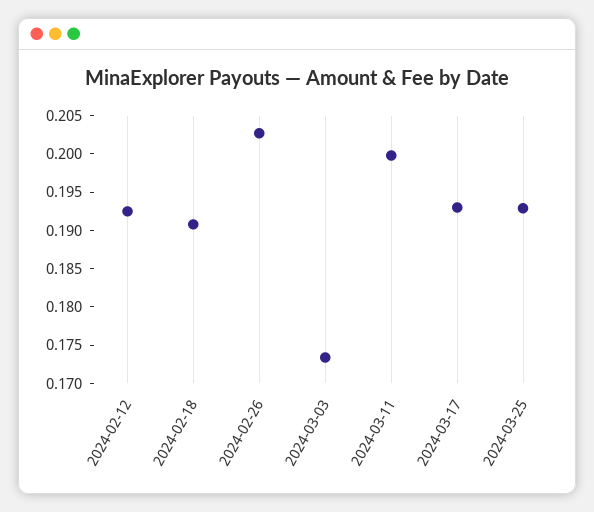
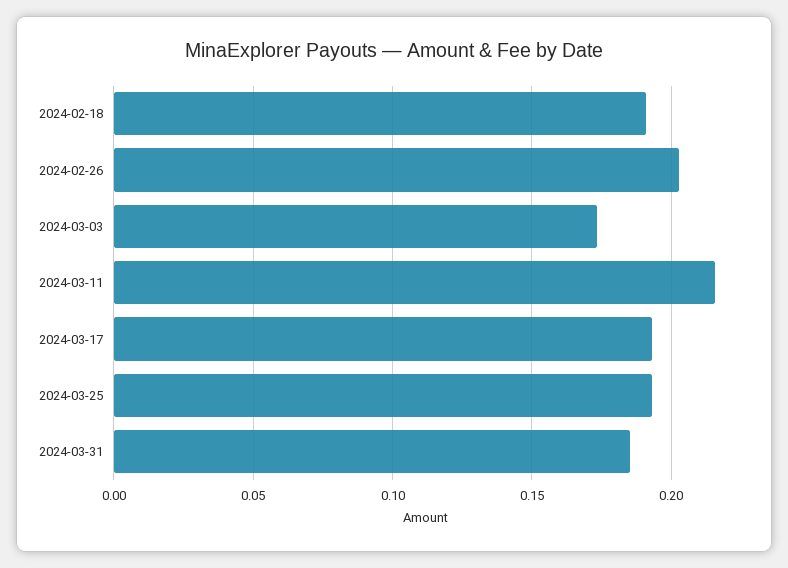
2024-02-12: 0.1925 -> none
2024-03-11: 0.2 -> 0.215
2024-03-31: none -> 0.185

